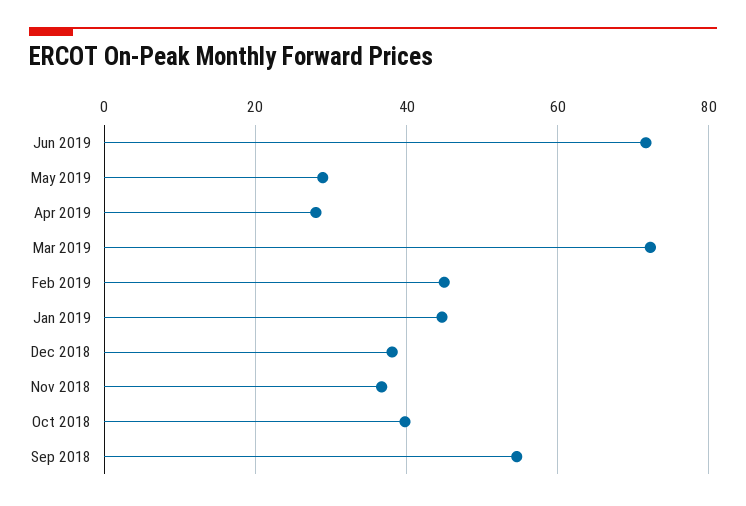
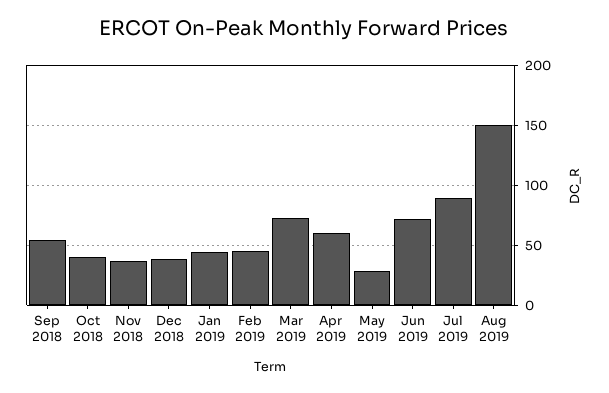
Apr 2019: 28 -> 60
Jul 2019: none -> 90
Aug 2019: none -> 150

